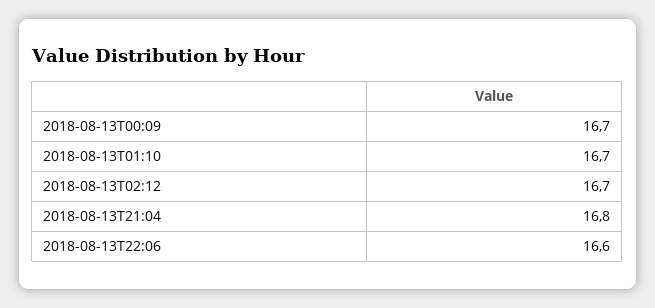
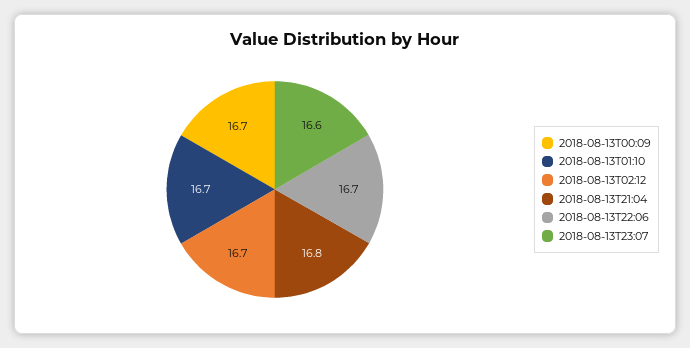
2018-08-13T22:06: 16.6 -> 16.7
2018-08-13T23:07: none -> 16.6

